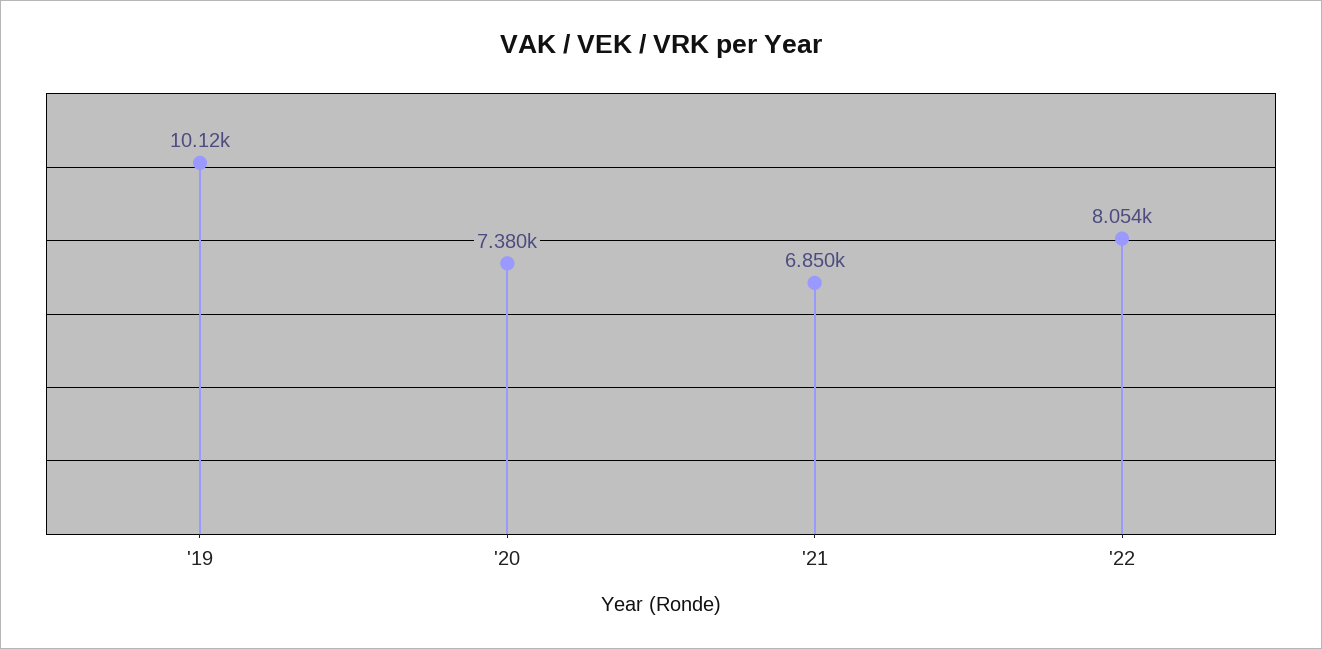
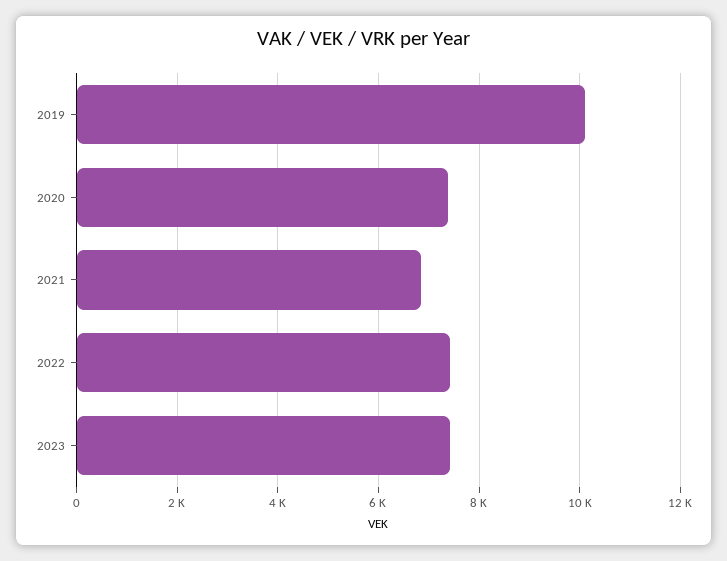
'22: 8054 -> 7400
2023: none -> 7400

